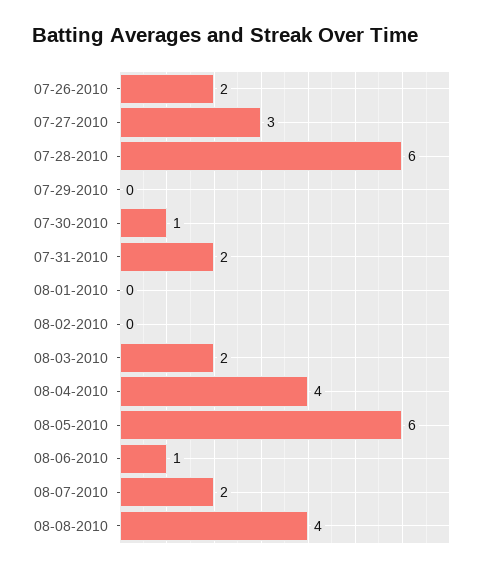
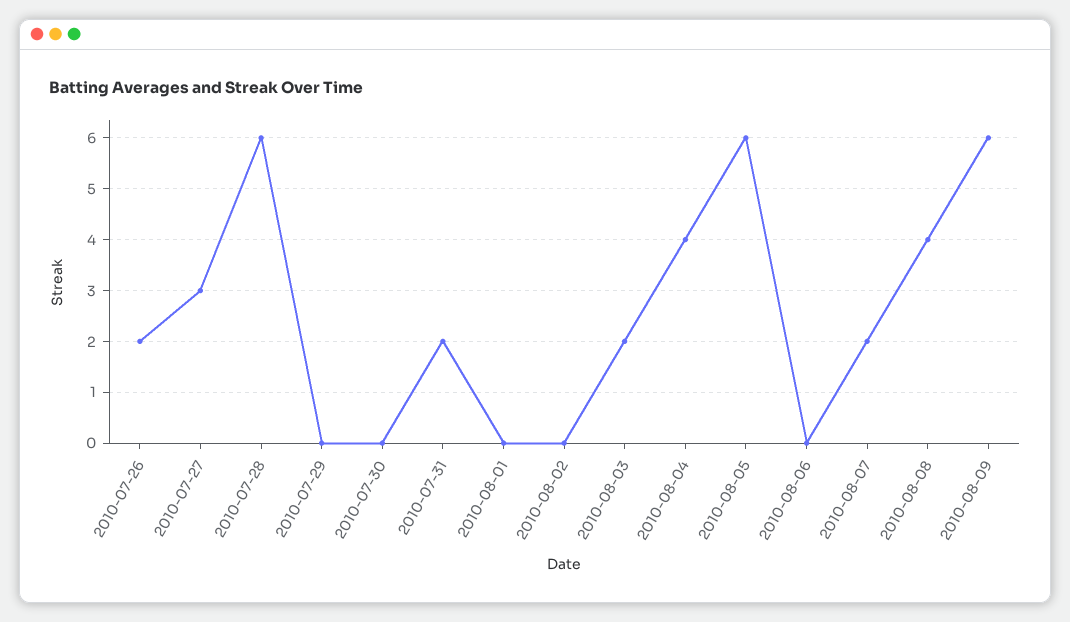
07-30-2010: 1 -> 0
08-06-2010: 1 -> 0
2010-08-09: none -> 6

